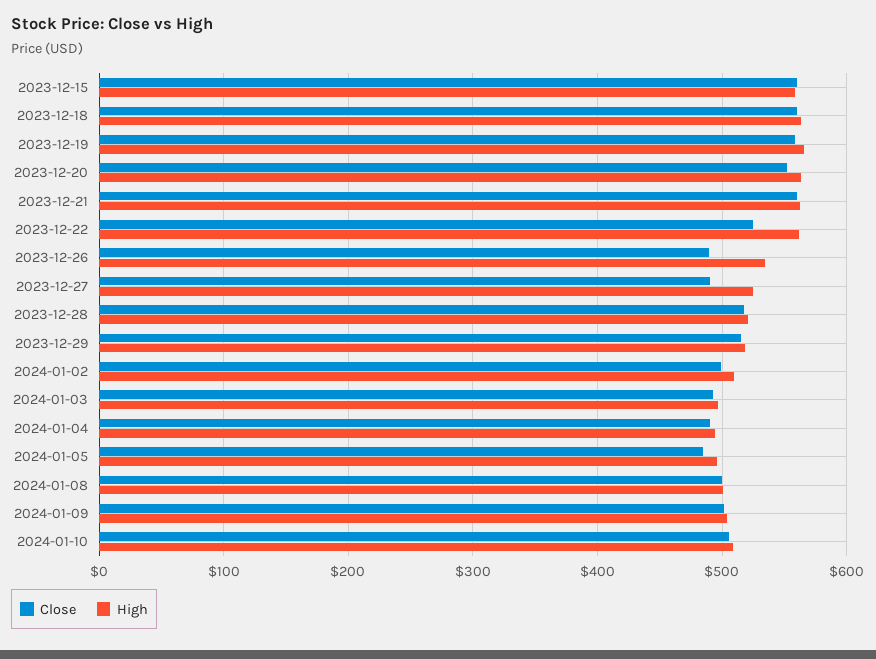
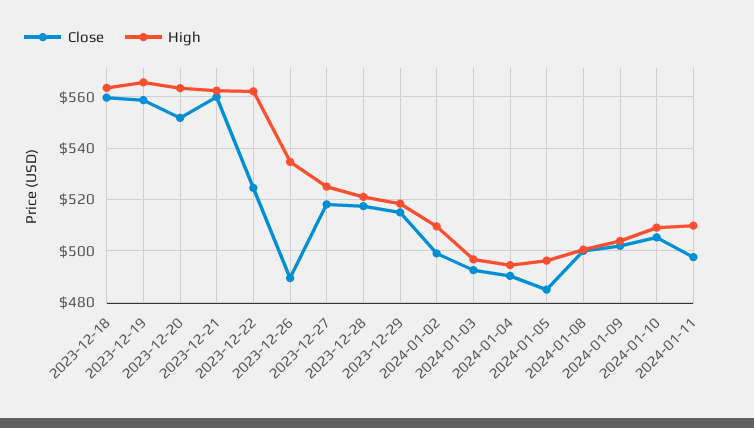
Close, 2023-12-15: 560 -> none
High, 2023-12-15: 560 -> none
Close, 2023-12-27: 490 -> 517.5
Close, 2024-01-11: none -> 497.5
High, 2024-01-11: none -> 510

